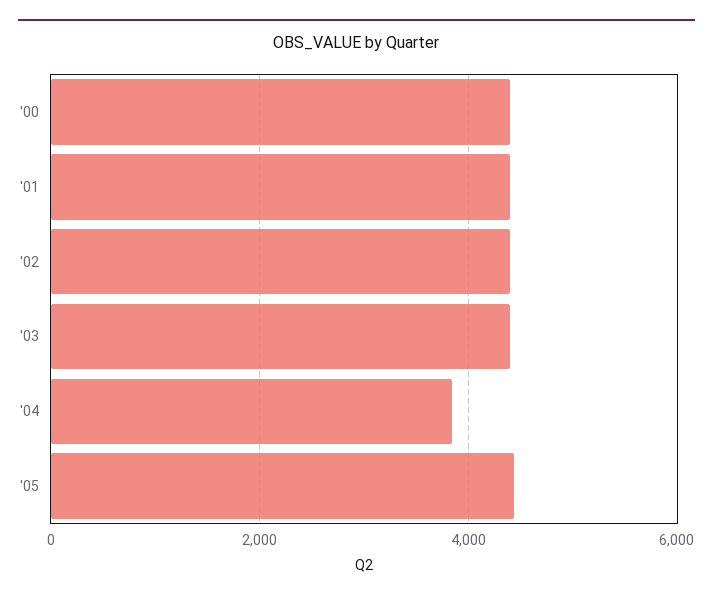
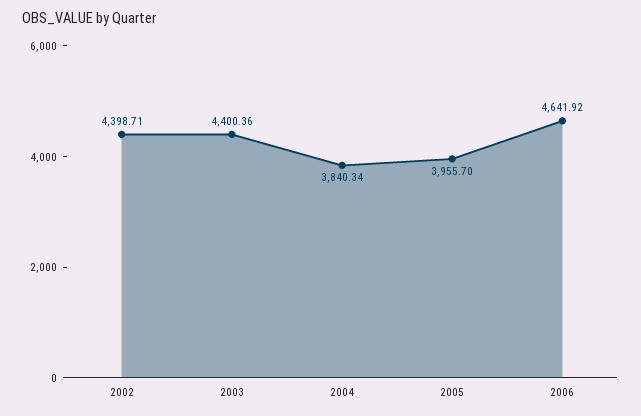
'00: 4400 -> none
'01: 4400 -> none
'05: 4400 -> 3955.7
2006: none -> 4641.92

